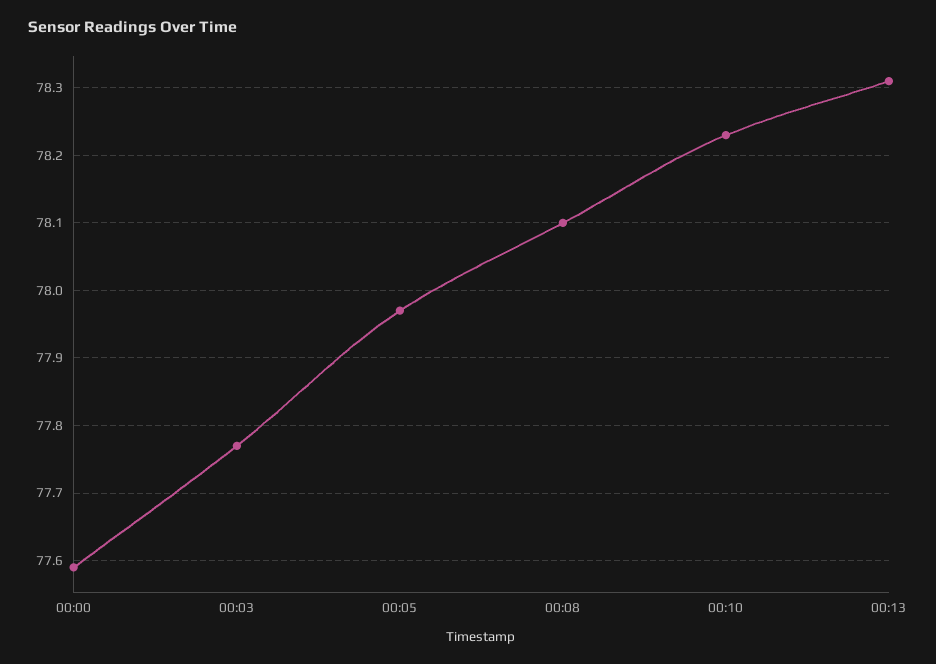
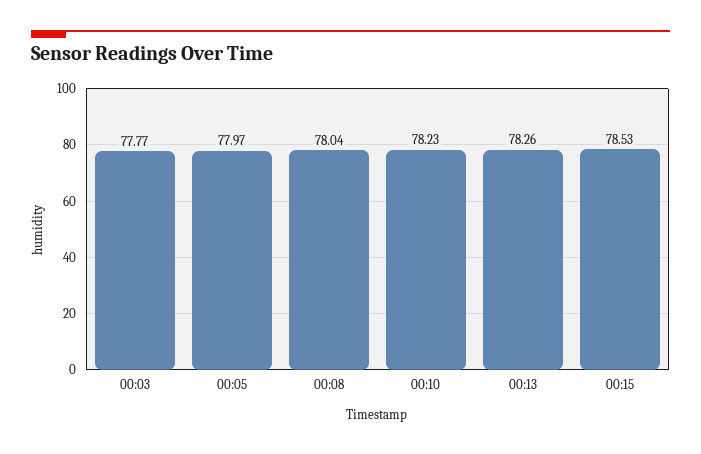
00:00: 77.59 -> none
00:08: 78.1 -> 78.04
00:13: 78.31 -> 78.26
00:15: none -> 78.53

